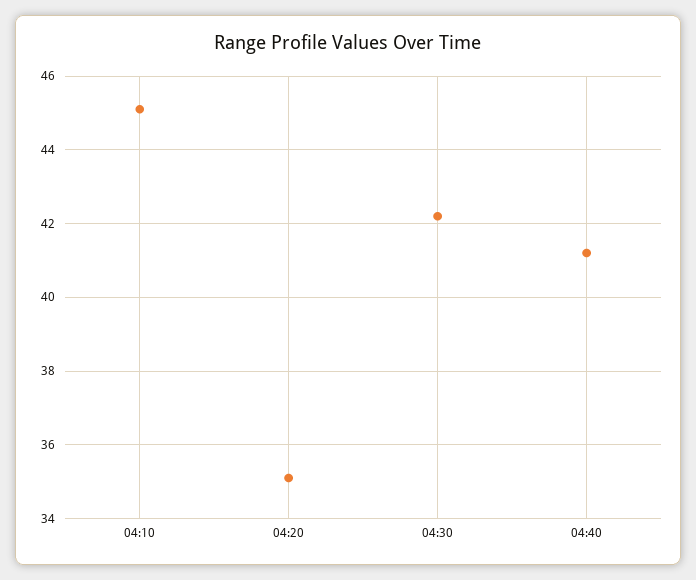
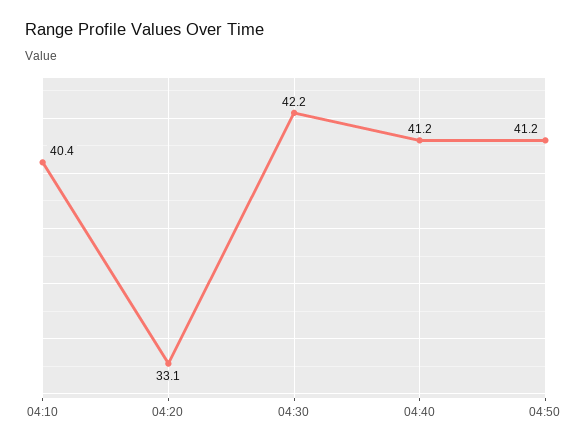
04:10: 45 -> 40.4
04:20: 35 -> 33.1
04:50: none -> 41.2

